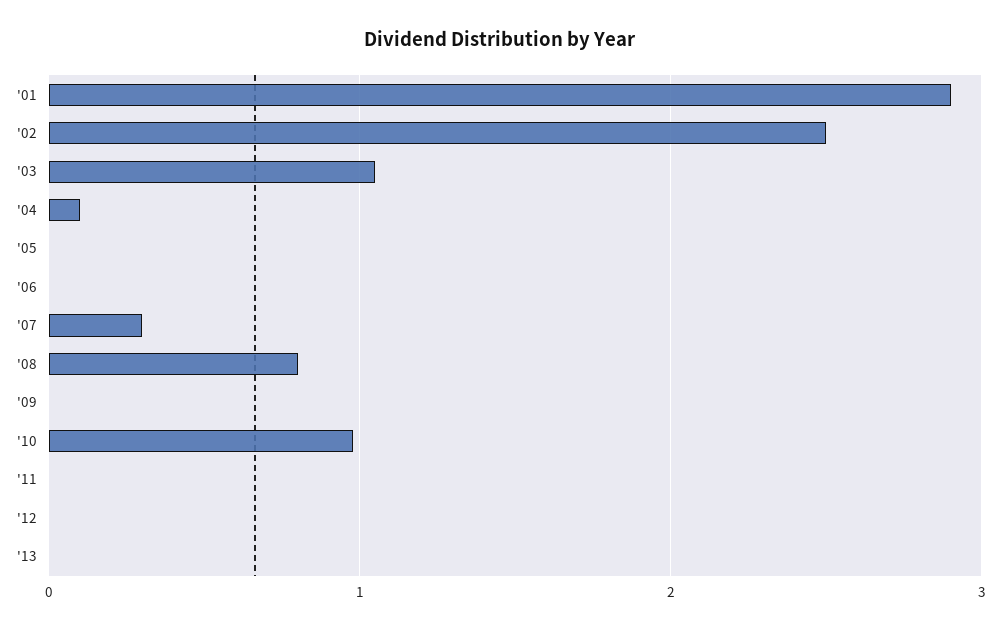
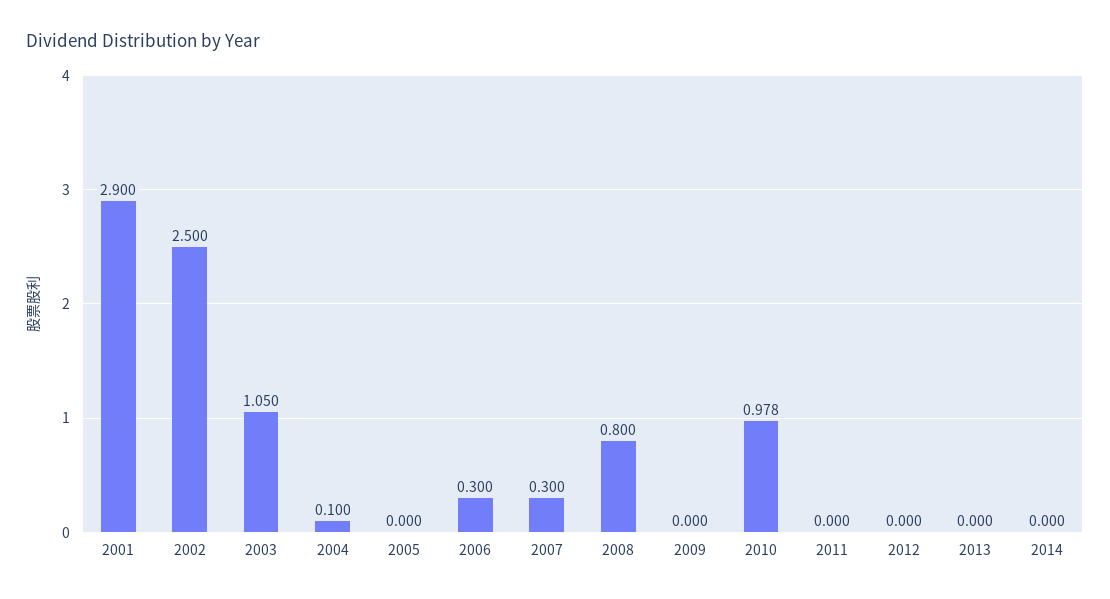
'06: 0 -> 0.3
2014: none -> 0

